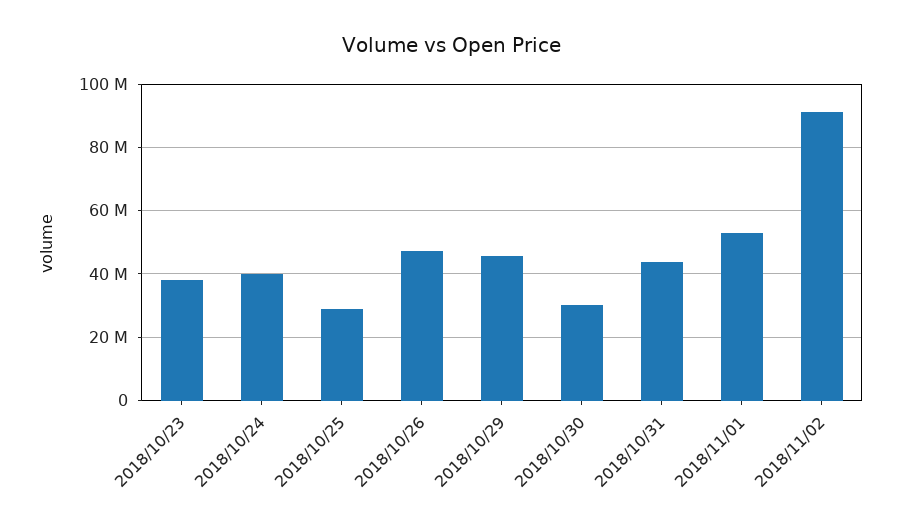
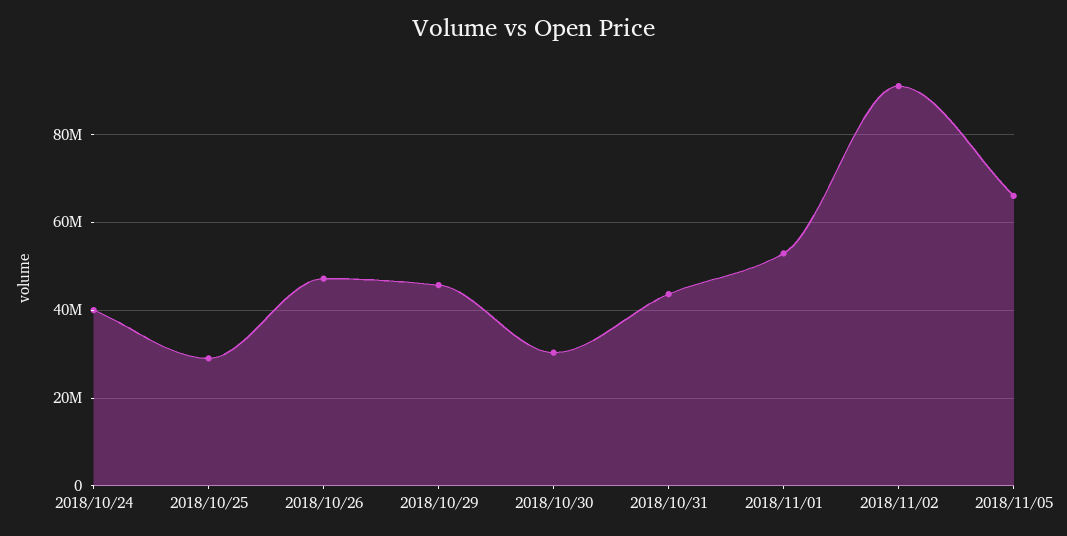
2018/10/23: 38000000 -> none
2018/11/05: none -> 66000000

